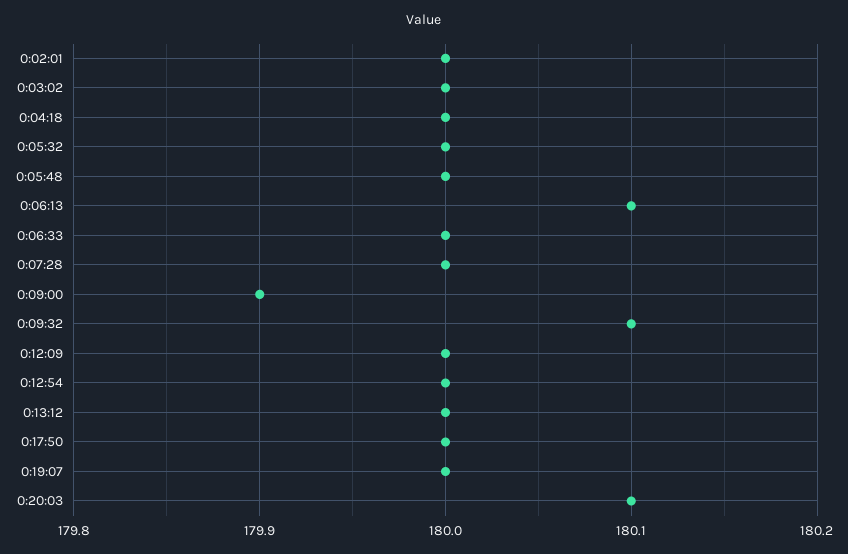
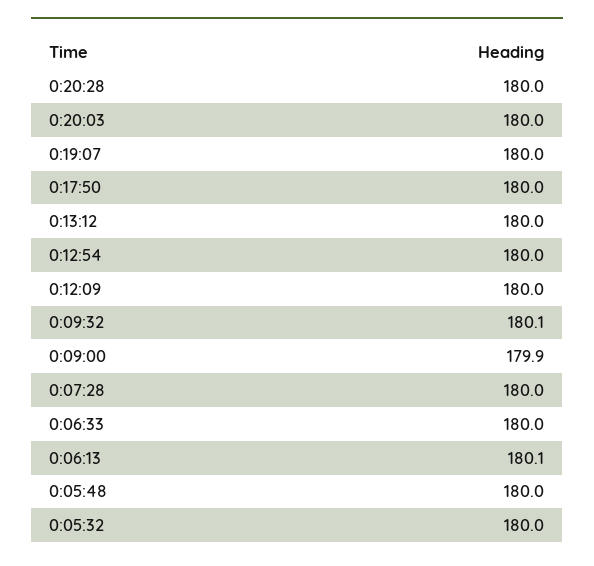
0:02:01: 180 -> none
0:03:02: 180 -> none
0:04:18: 180 -> none
0:20:03: 180.1 -> 180
0:20:28: none -> 180

